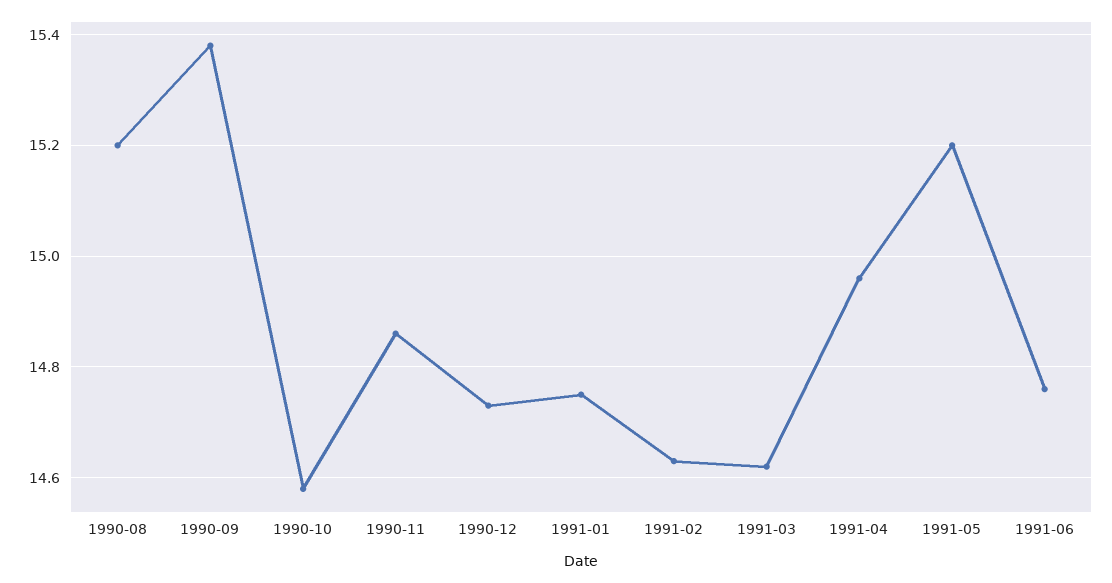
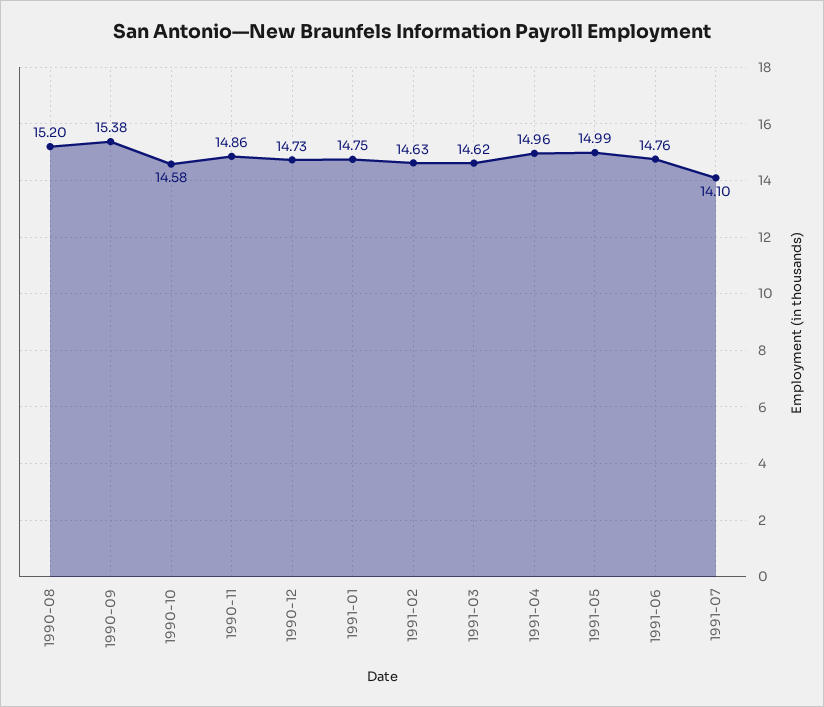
1991-05: 15.2 -> 14.99
1991-07: none -> 14.1

